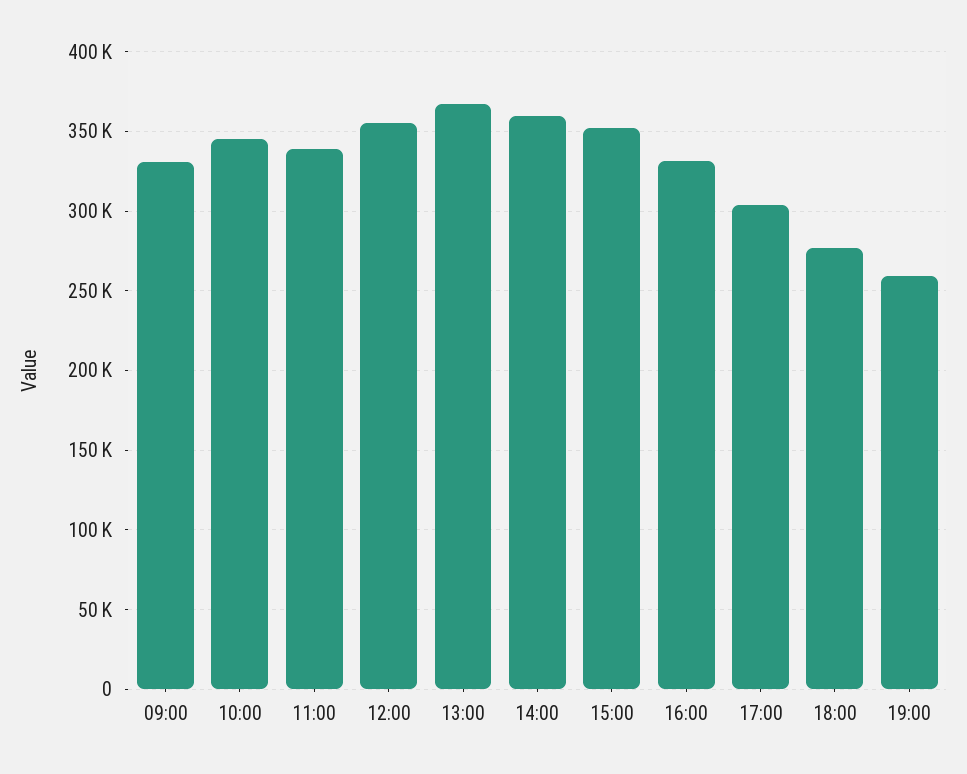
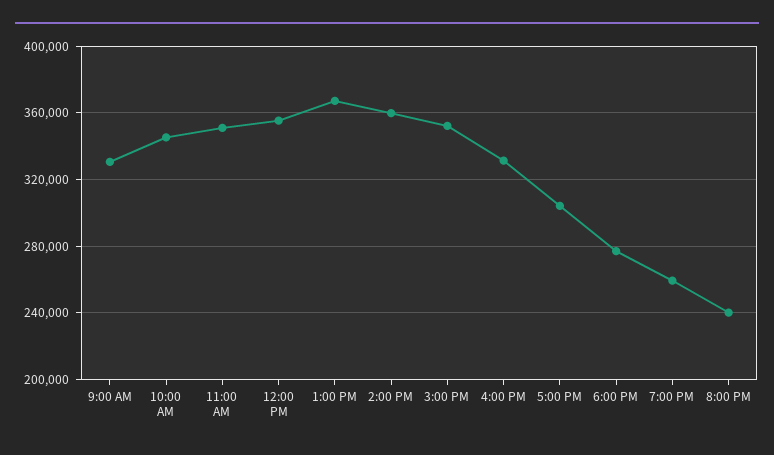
11:00: 340000 -> 350000
8:00 PM: none -> 240000

